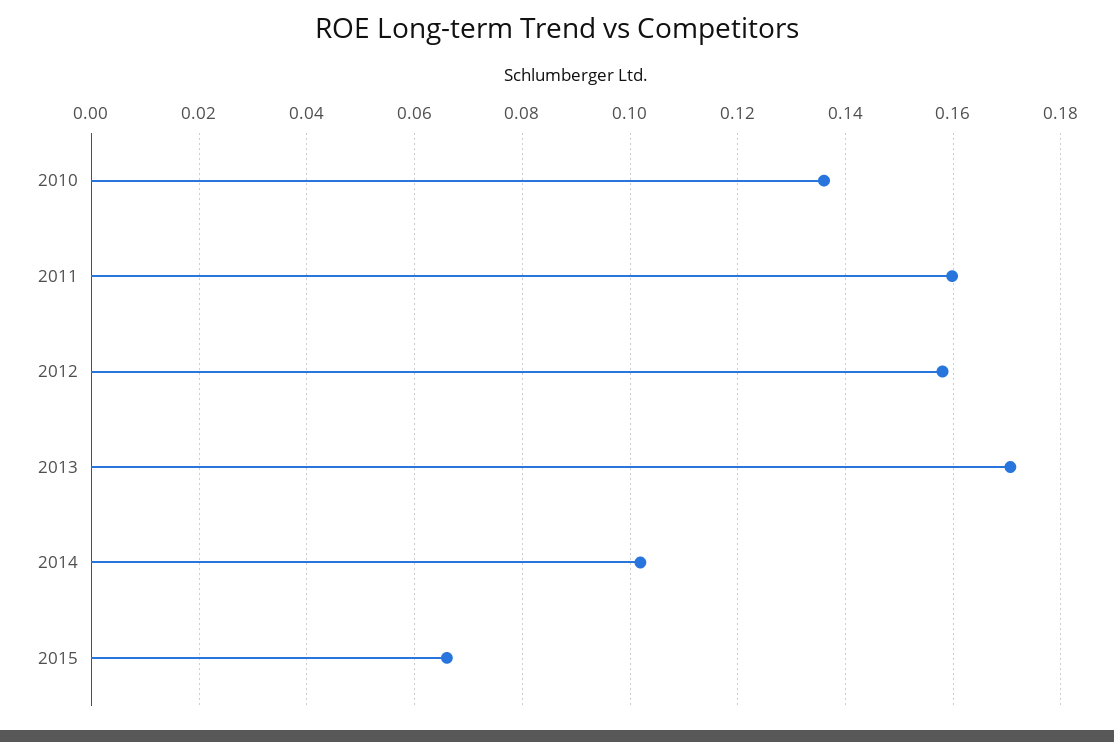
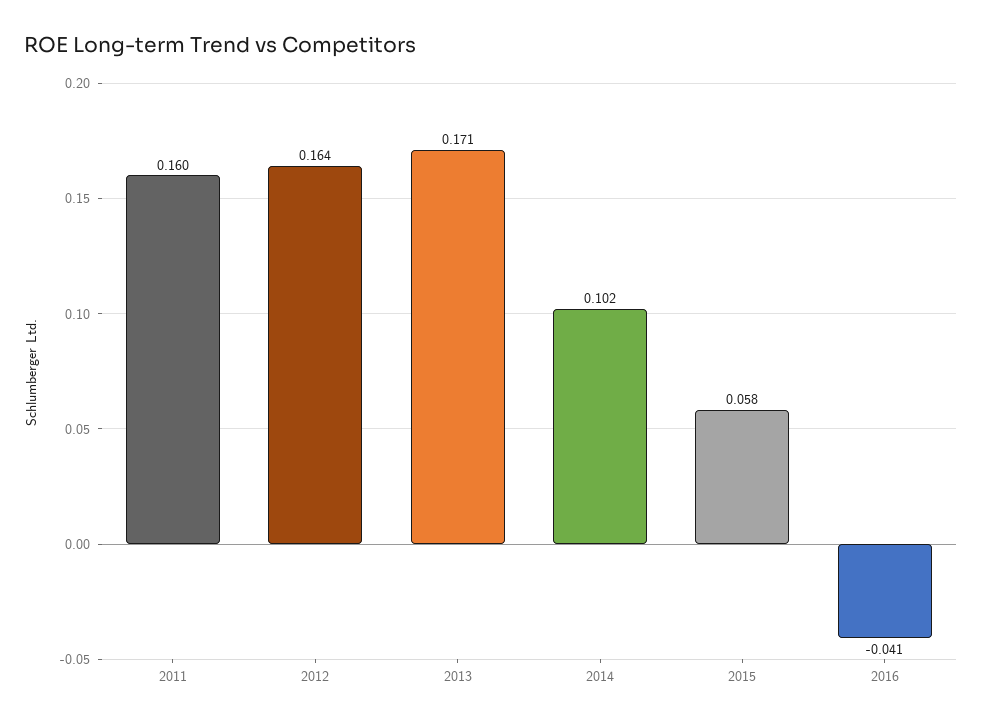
2010: 0.136 -> none
2012: 0.158 -> 0.164
2015: 0.066 -> 0.058
2016: none -> -0.041

